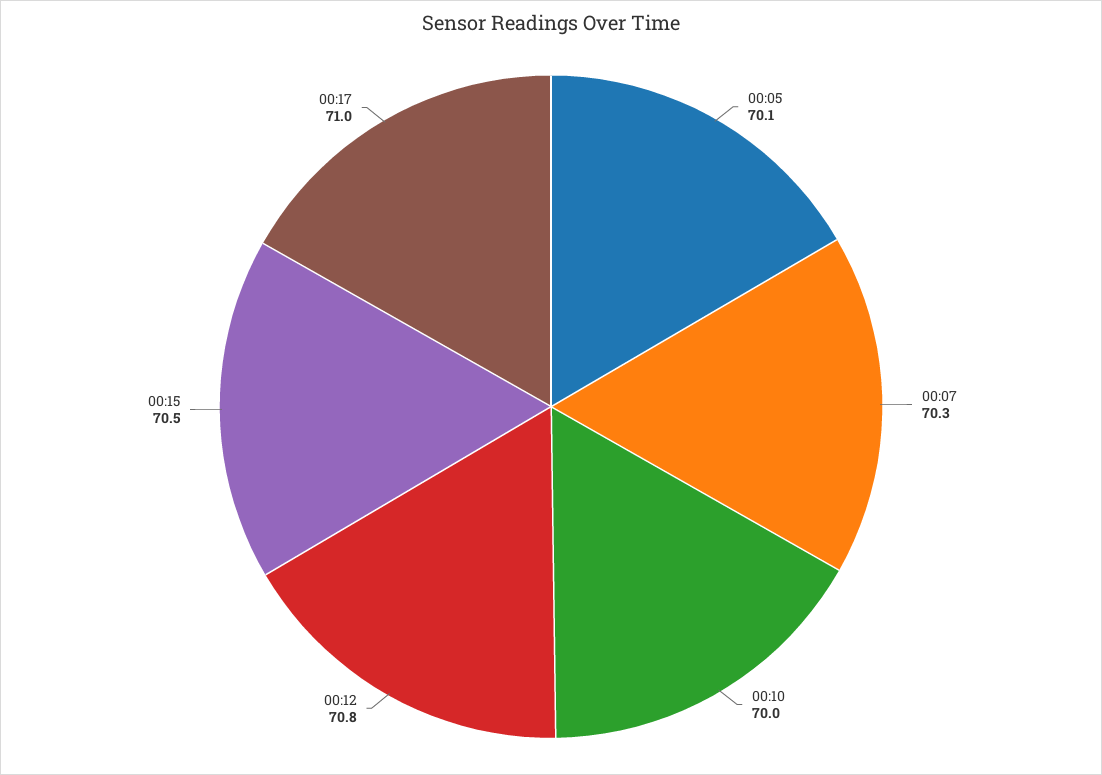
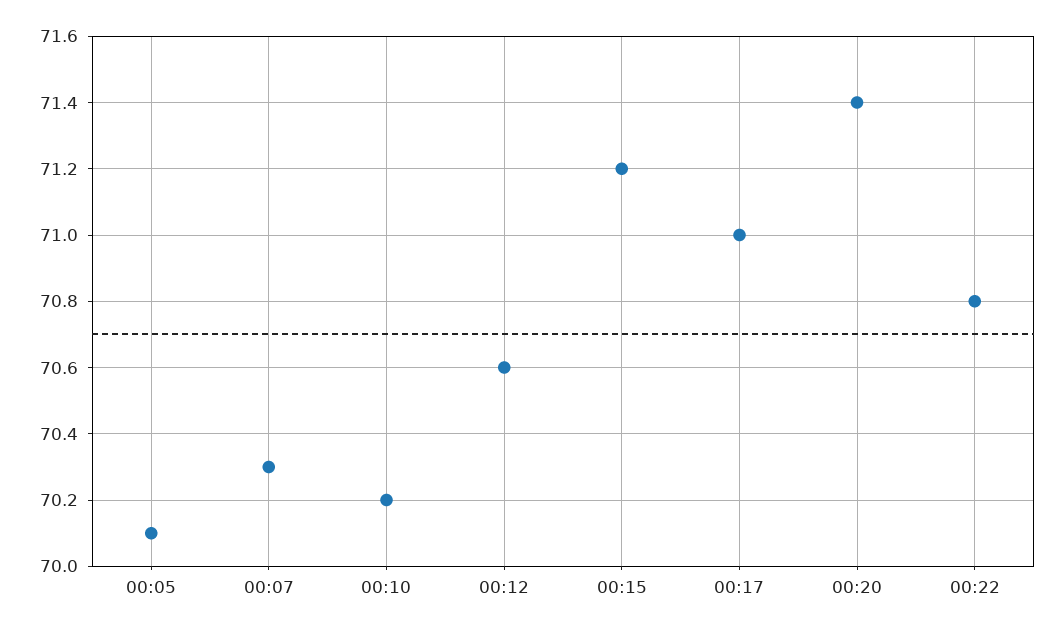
00:10: 70 -> 70.2
00:12: 70.8 -> 70.6
00:15: 70.5 -> 71.2
00:20: none -> 71.4
00:22: none -> 70.8

